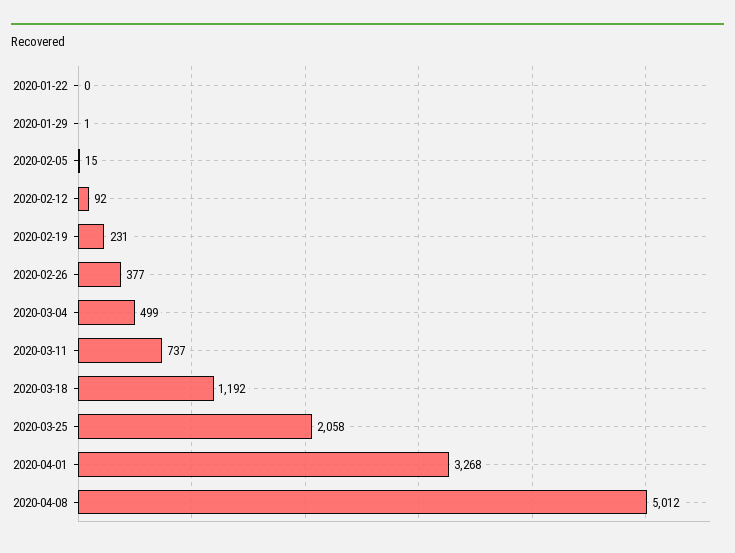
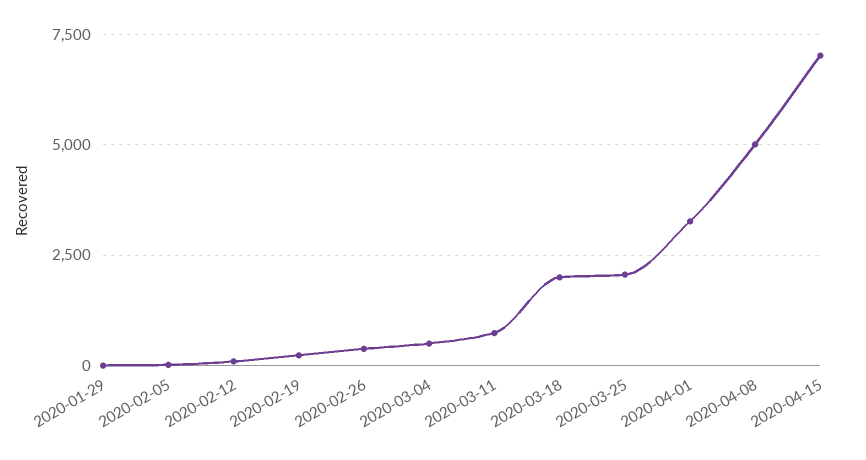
2020-01-22: 0 -> none
2020-03-18: 1192 -> 2000
2020-04-15: none -> 7000

